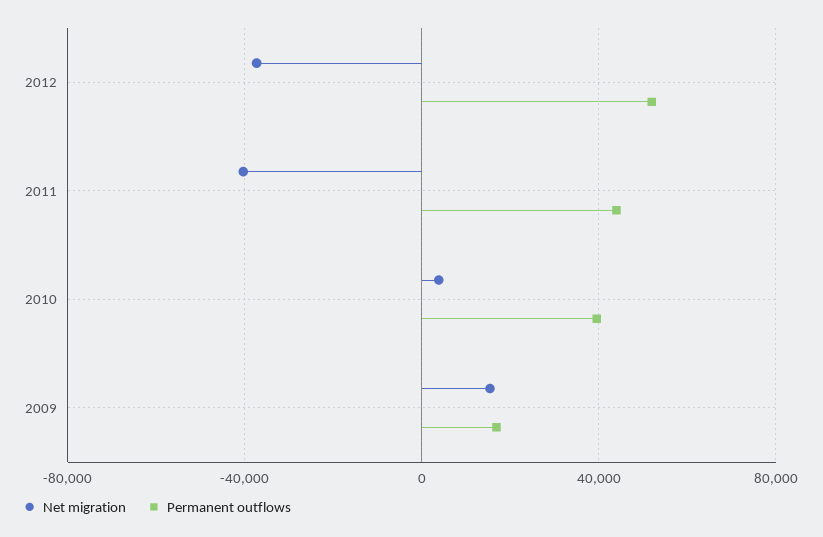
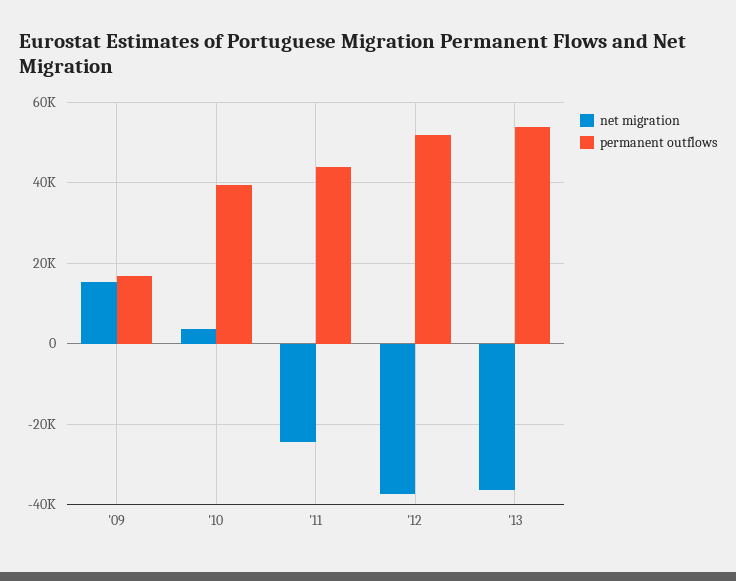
Net migration, 2011: -40000 -> -24000
Net migration, '13: none -> -36000
Permanent outflows, '13: none -> 54000

